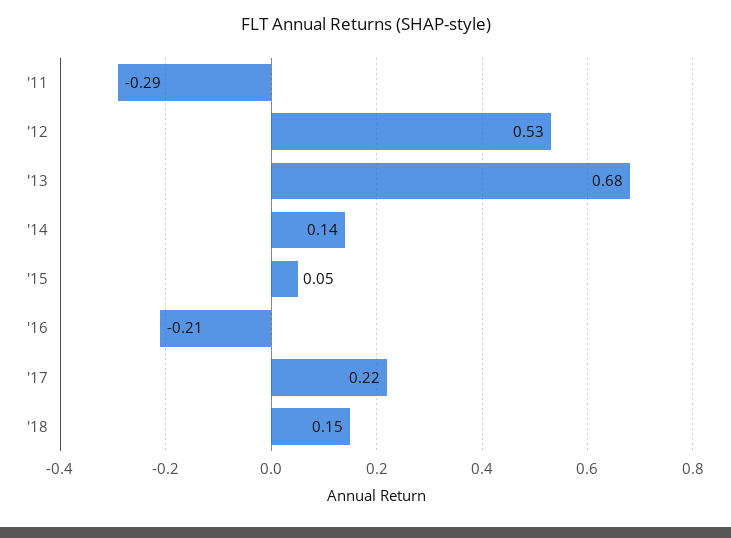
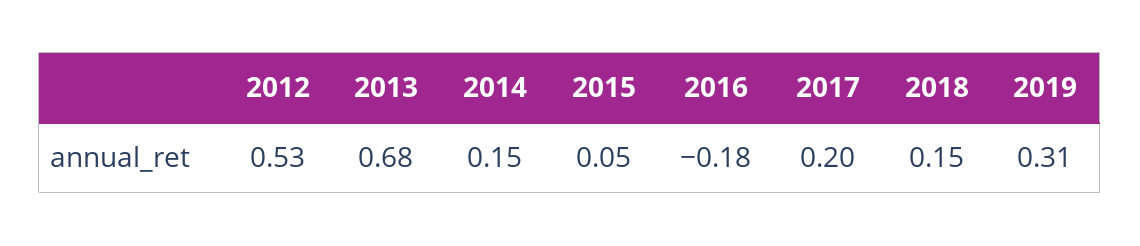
'11: -0.29 -> none
'14: 0.14 -> 0.15
'16: -0.21 -> -0.18
'17: 0.22 -> 0.2
2019: none -> 0.31

